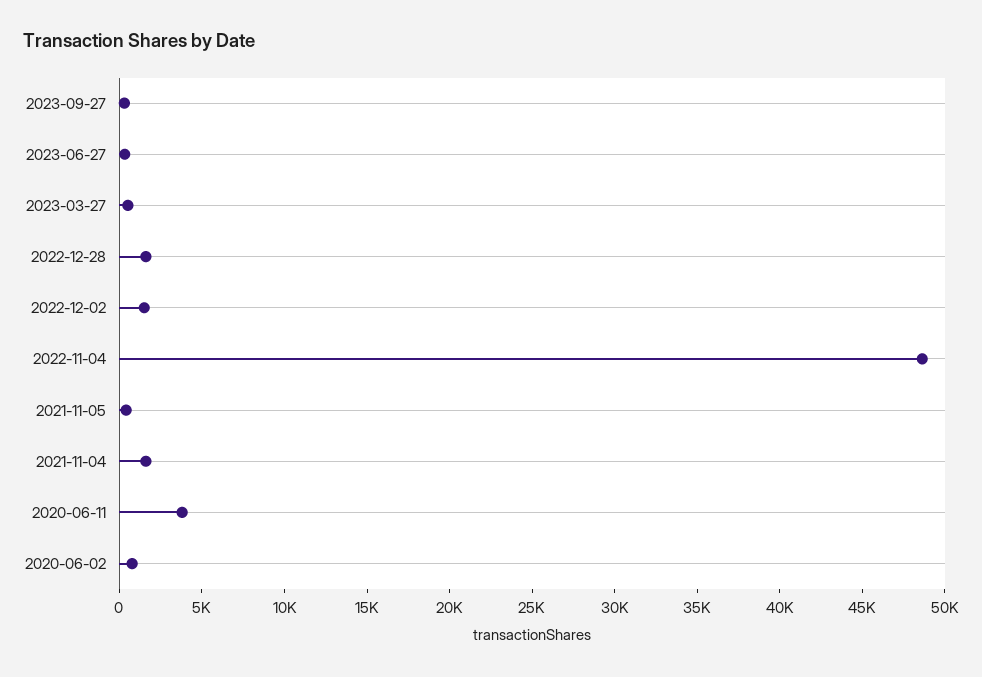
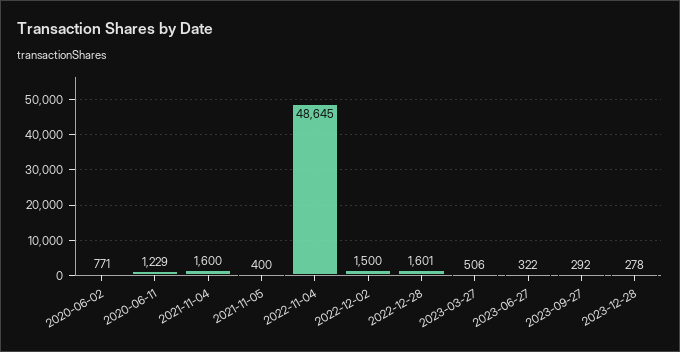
2020-06-11: 4000 -> 1229
2023-12-28: none -> 278

